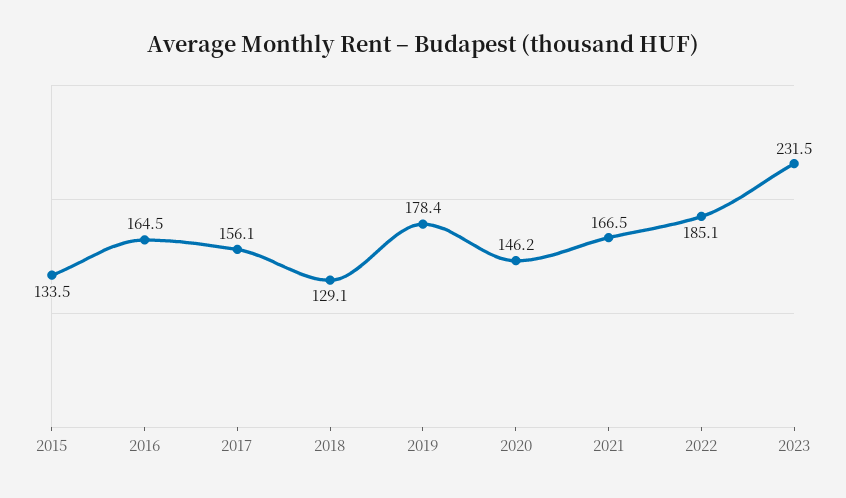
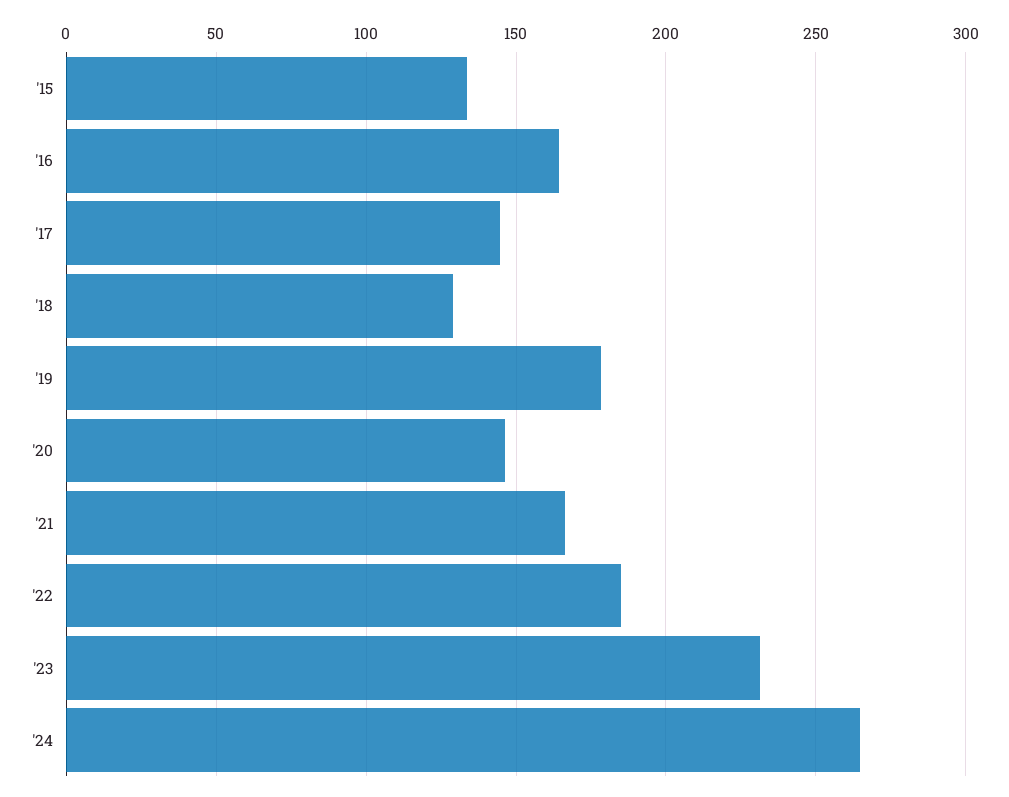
2017: 156.1 -> 145
'24: none -> 265

